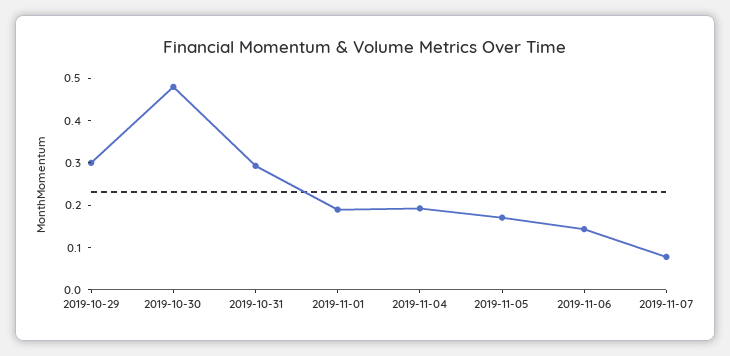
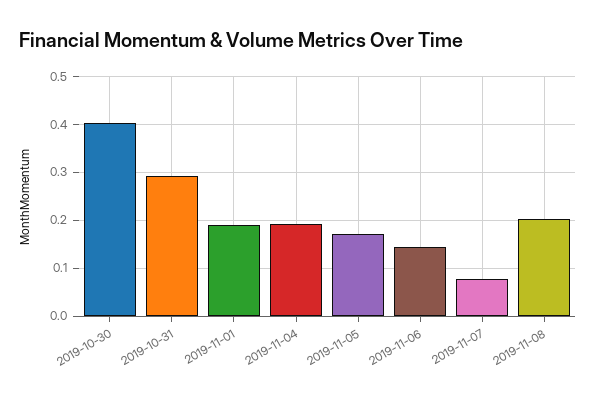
2019-10-29: 0.3 -> none
2019-10-30: 0.48 -> 0.4
2019-11-08: none -> 0.2

